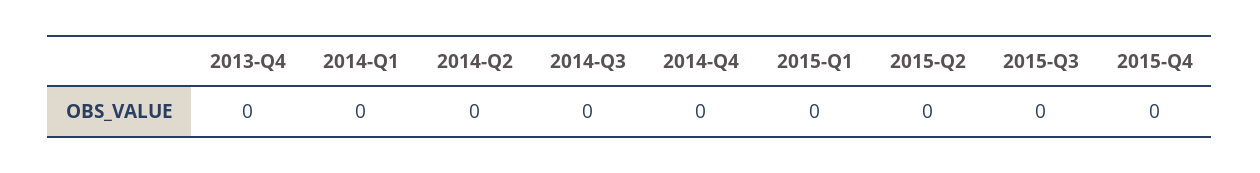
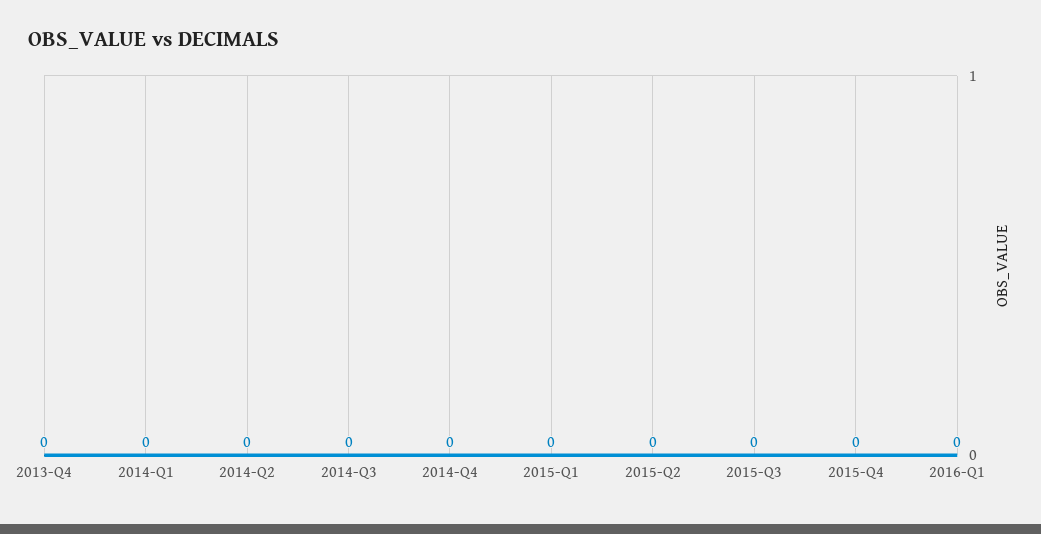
2016-Q1: none -> 0

